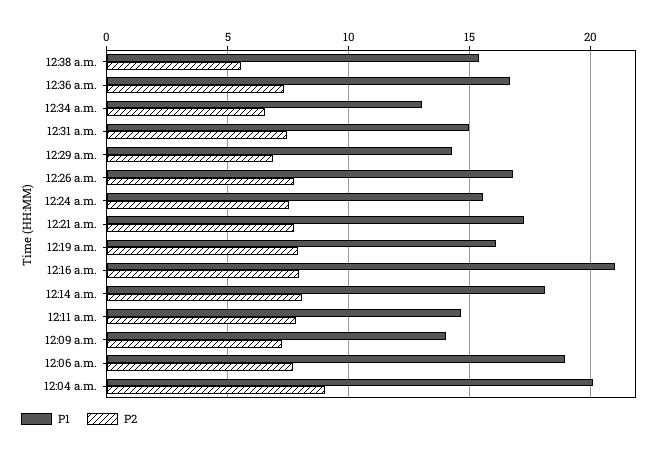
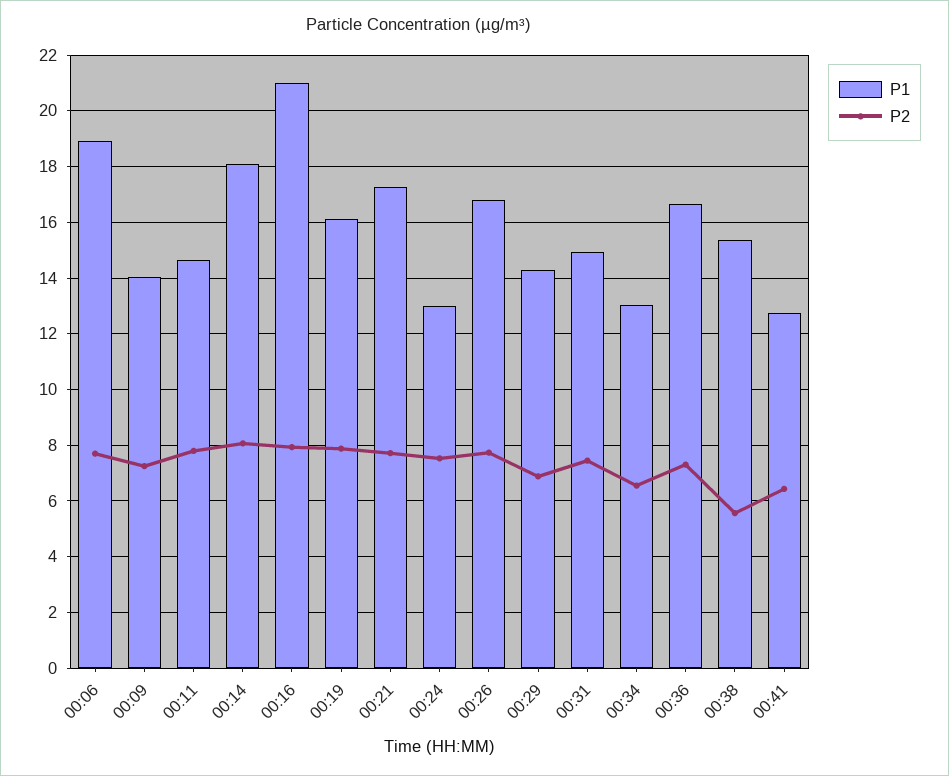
P1, 12:24 a.m.: 15.5 -> 13
P1, 12:04 a.m.: 20 -> none
P2, 12:04 a.m.: 9 -> none
P1, 00:41: none -> 12.75
P2, 00:41: none -> 6.5

